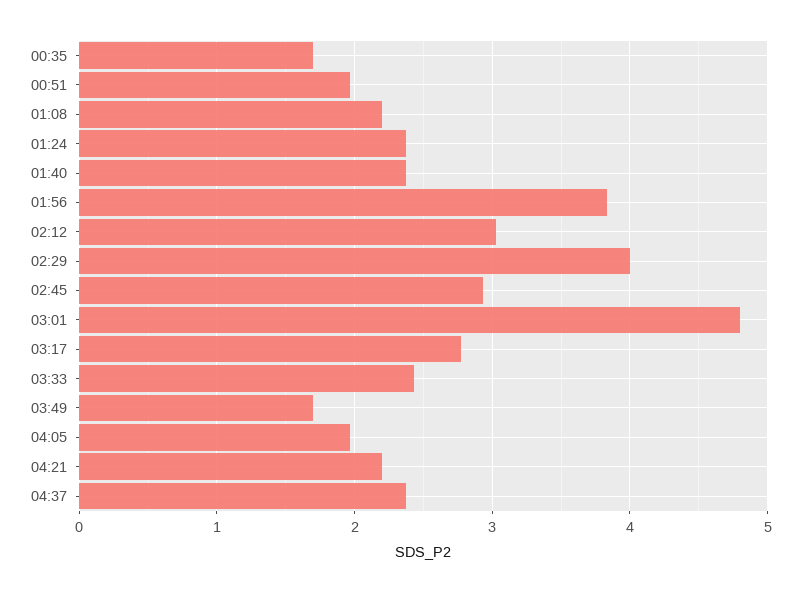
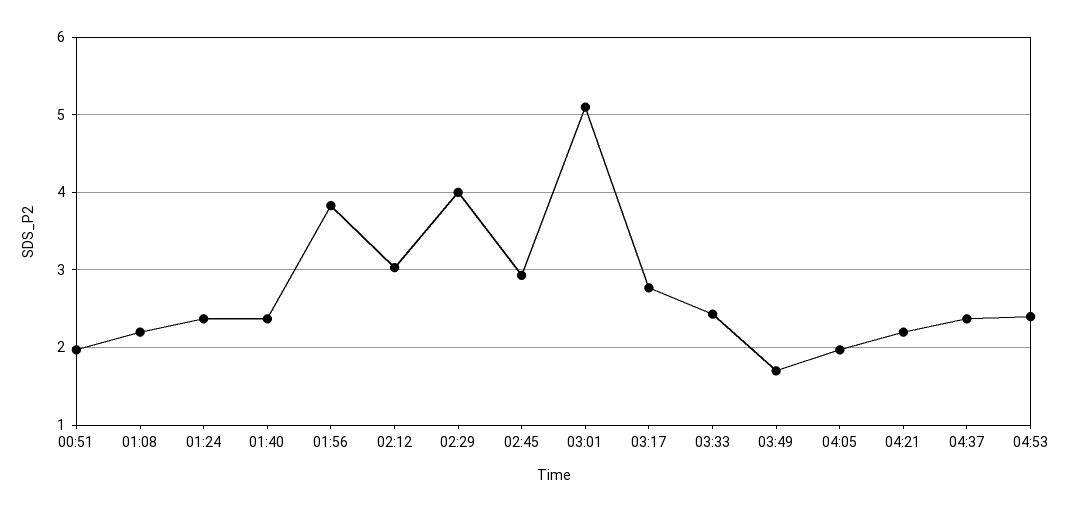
00:35: 1.7 -> none
03:01: 4.8 -> 5.1
04:53: none -> 2.4

